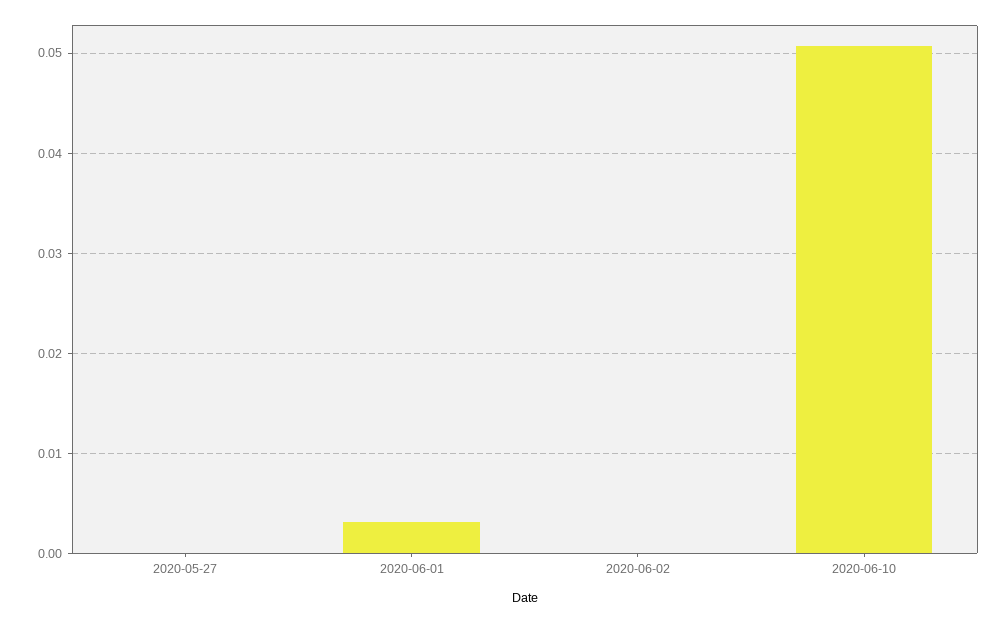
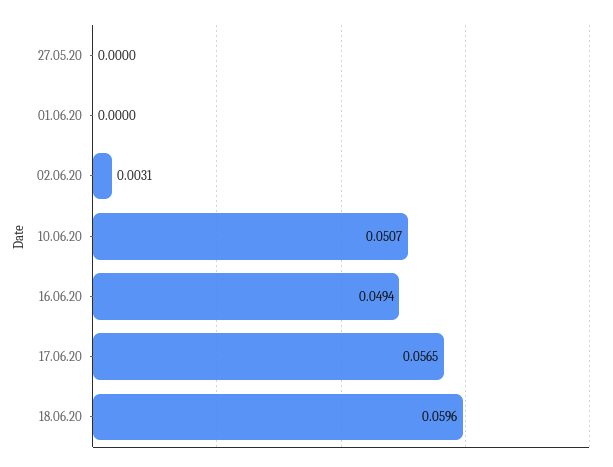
2020-06-01: 0.003 -> 0
2020-06-02: 0 -> 0.0031
16.06.20: none -> 0.0494
17.06.20: none -> 0.0565
18.06.20: none -> 0.0596

